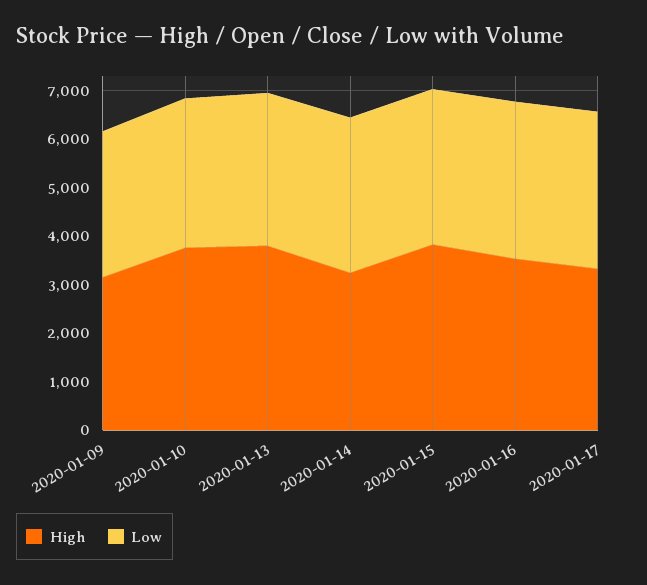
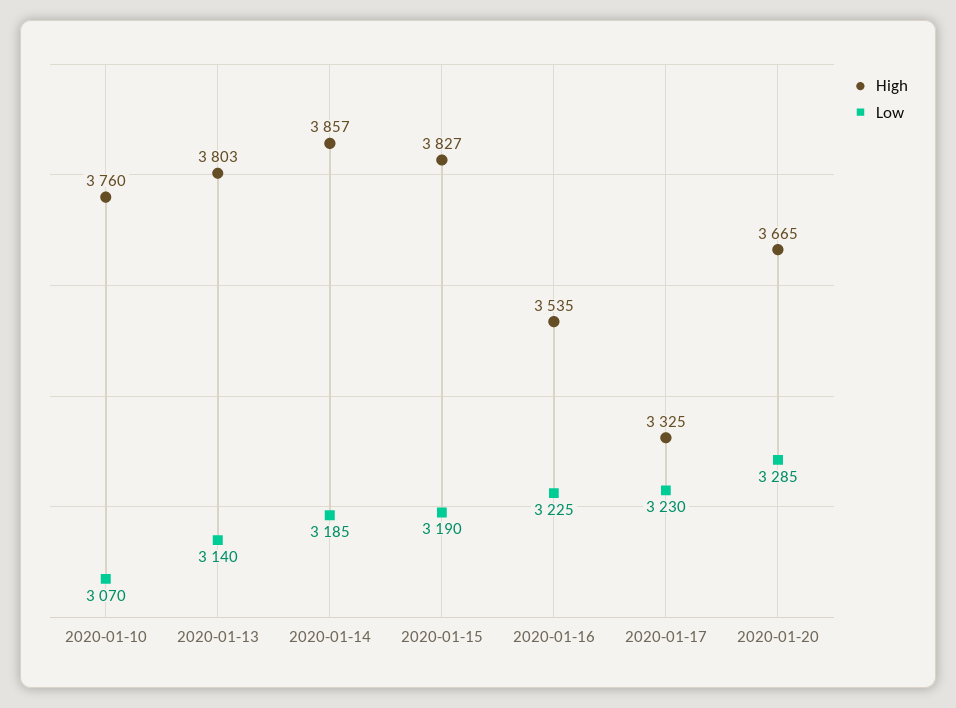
High, 2020-01-09: 3200 -> none
Low, 2020-01-09: 3000 -> none
High, 2020-01-14: 3200 -> 3857
High, 2020-01-20: none -> 3665
Low, 2020-01-20: none -> 3285

